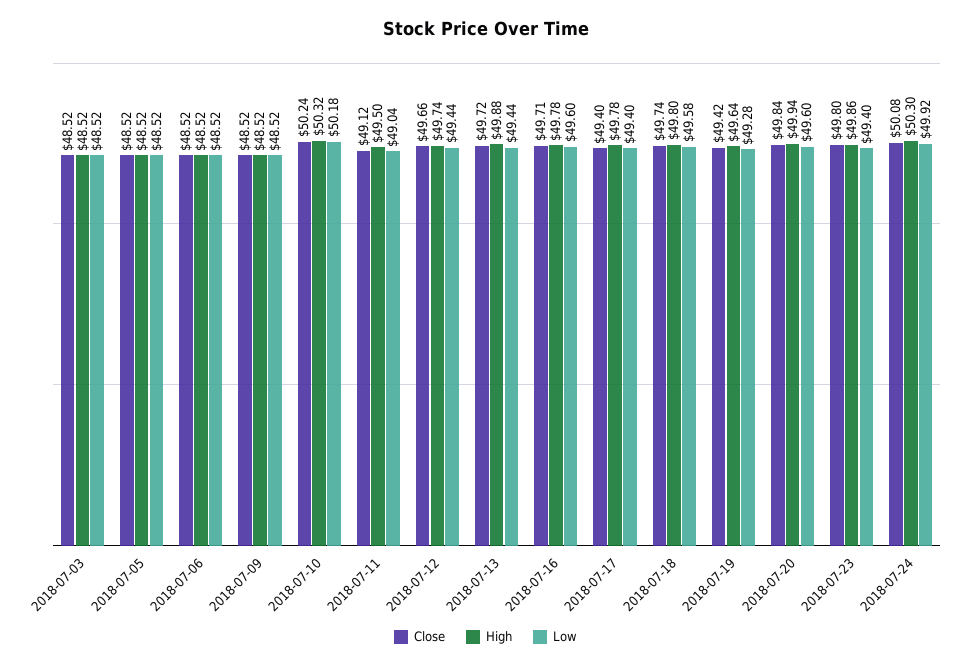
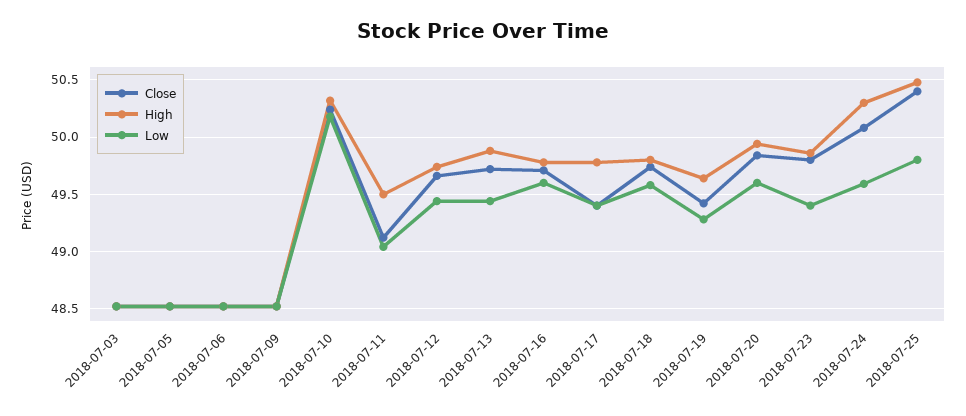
Low, 2018-07-24: 49.92 -> 49.6
Close, 2018-07-25: none -> 50.4
High, 2018-07-25: none -> 50.5
Low, 2018-07-25: none -> 49.8

